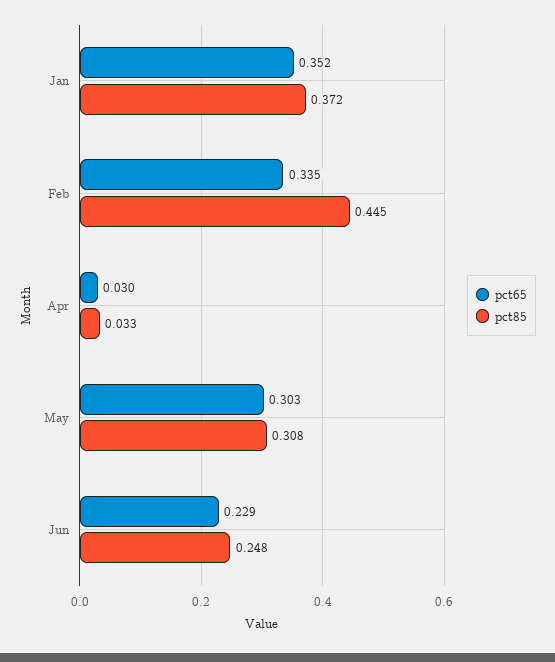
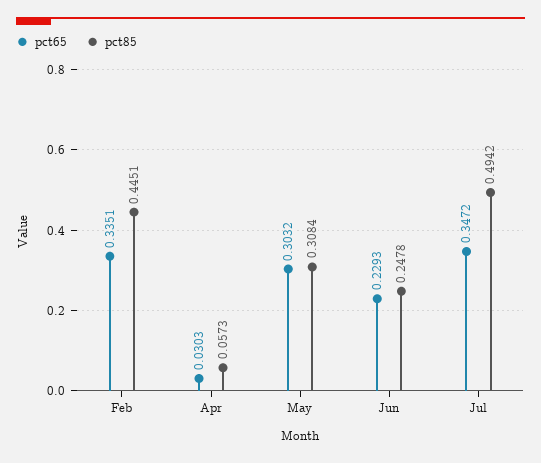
pct65, Jan: 0.352 -> none
pct85, Jan: 0.372 -> none
pct85, Apr: 0.033 -> 0.0573
pct65, Jul: none -> 0.3472
pct85, Jul: none -> 0.4942

